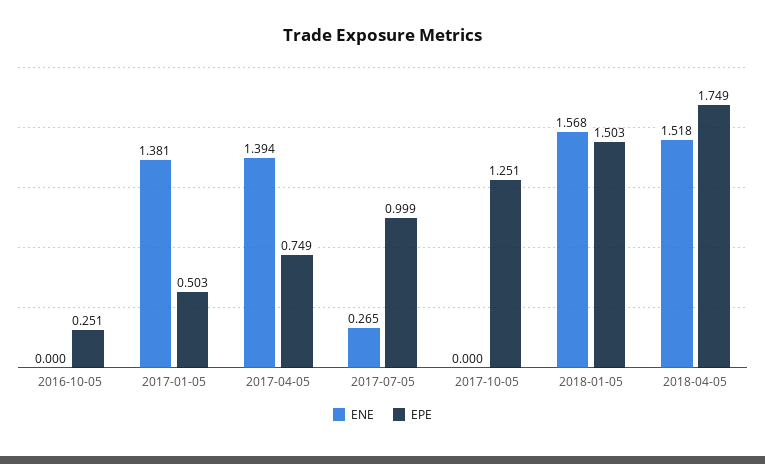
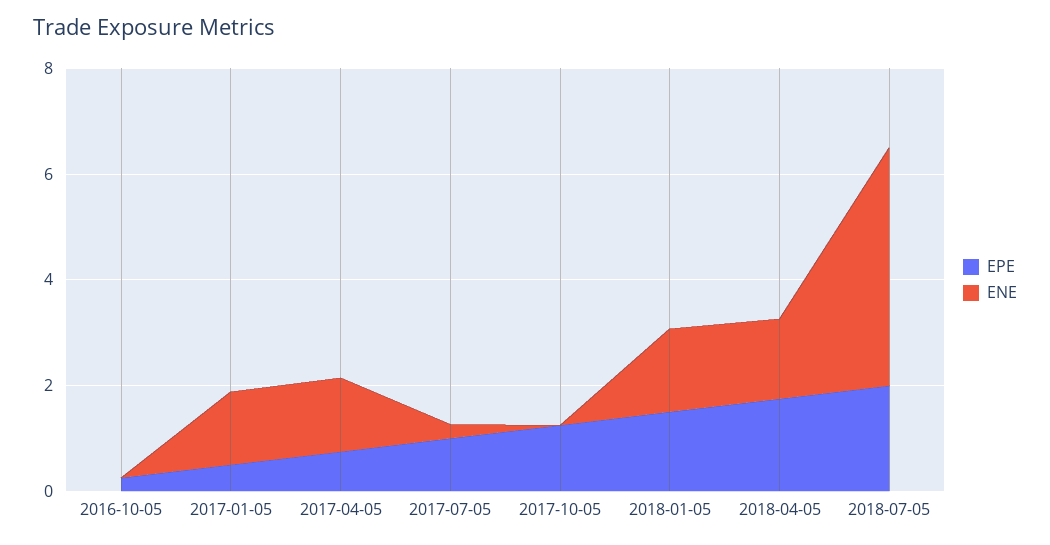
EPE, 2018-07-05: none -> 2
ENE, 2018-07-05: none -> 4.5

